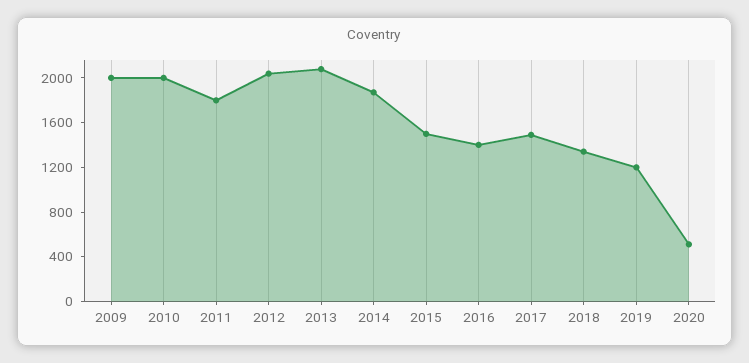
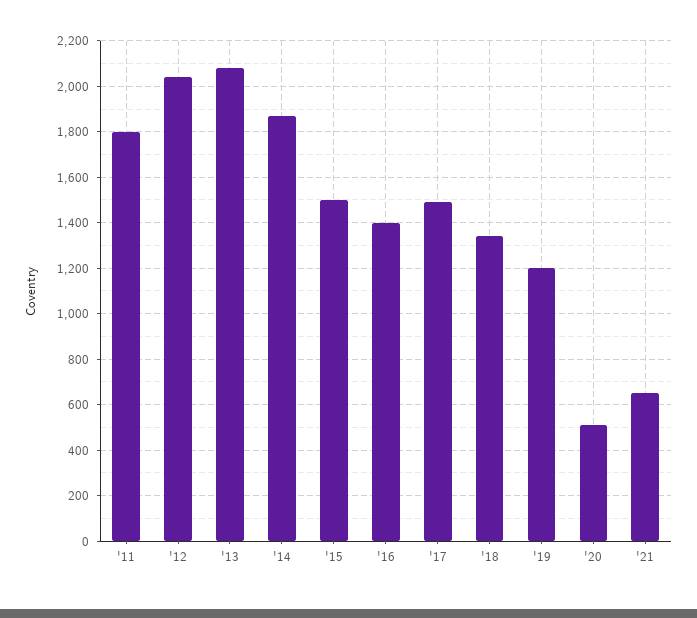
2009: 2000 -> none
2010: 2000 -> none
'21: none -> 650

